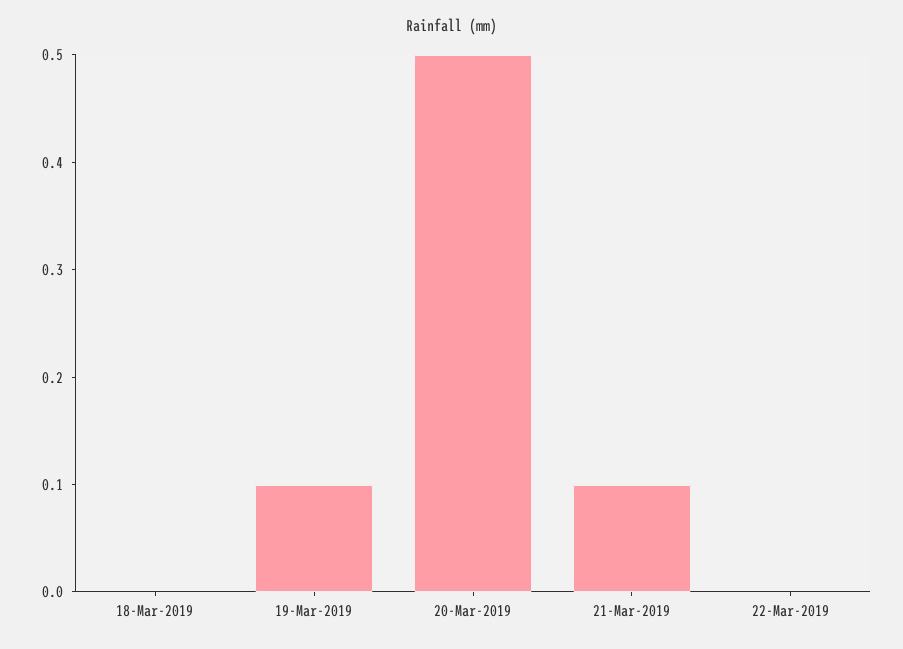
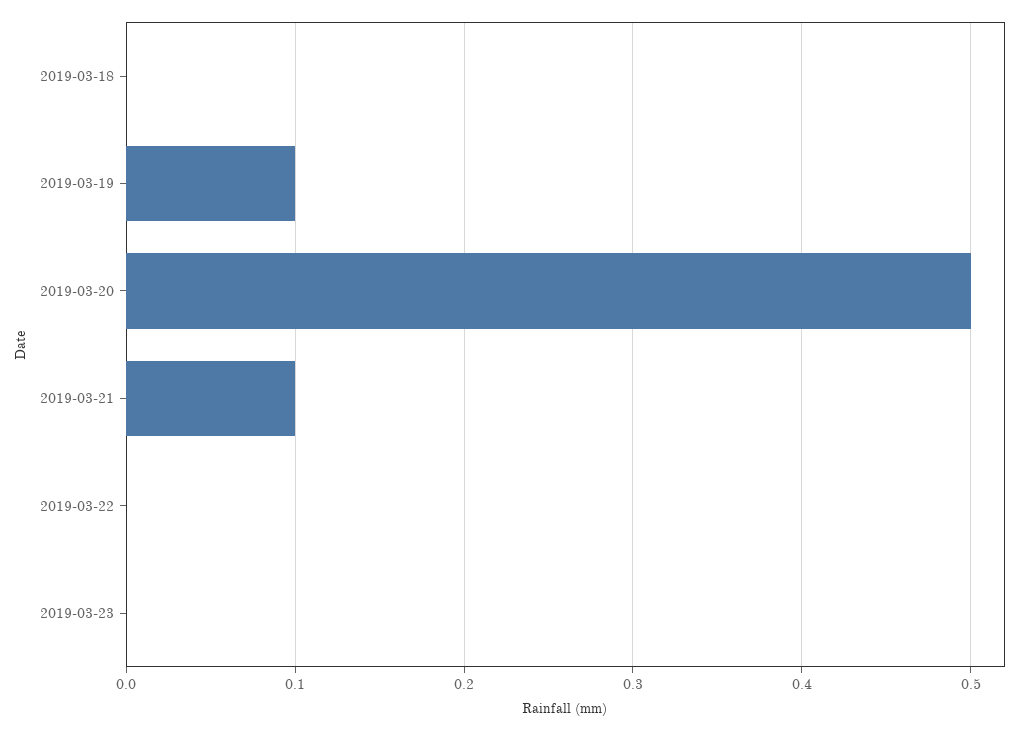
2019-03-23: none -> 0

